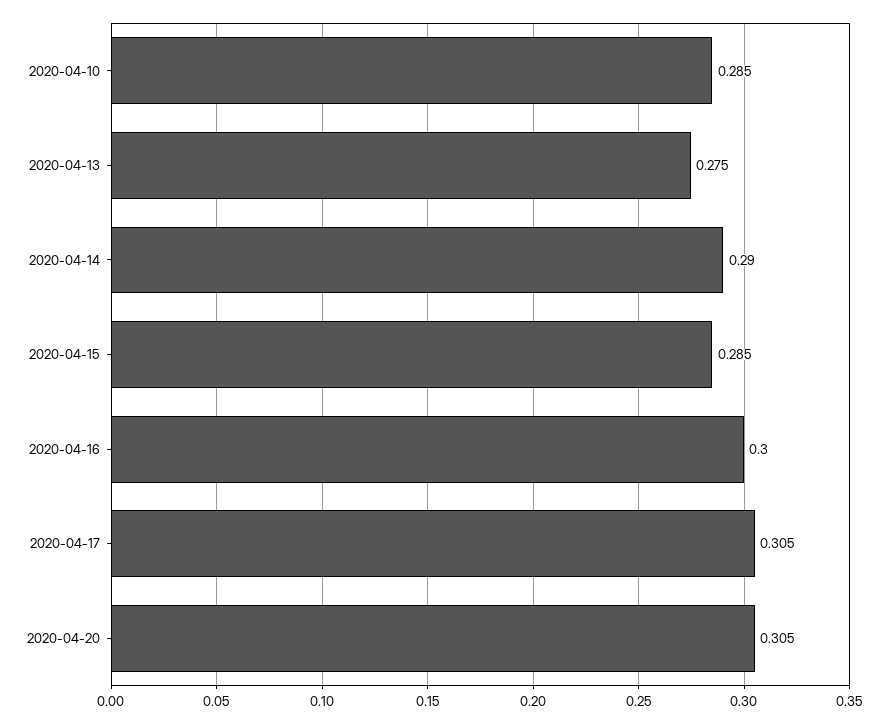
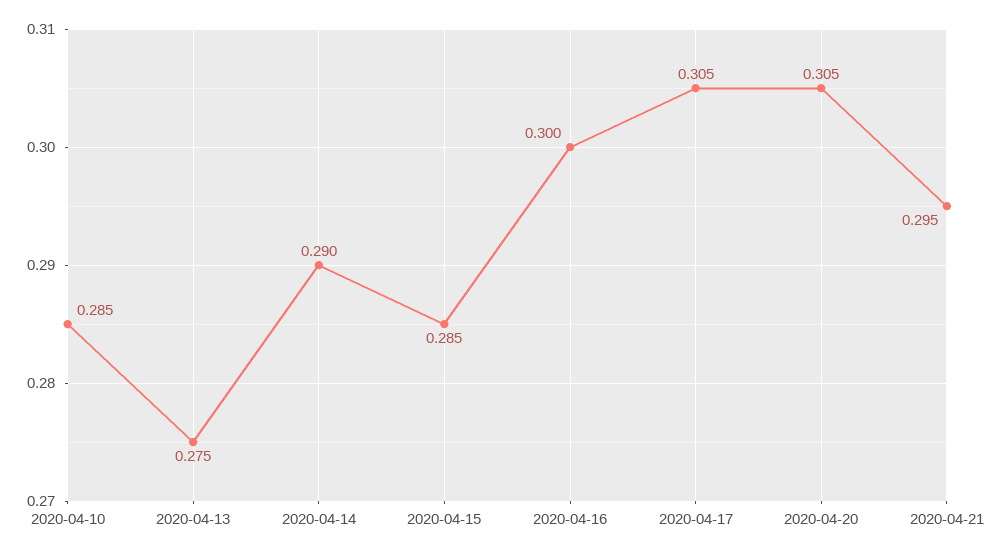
2020-04-21: none -> 0.295

